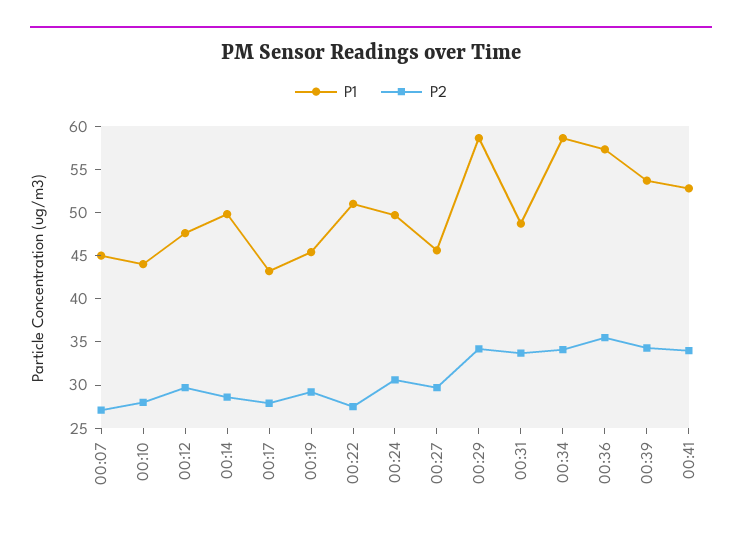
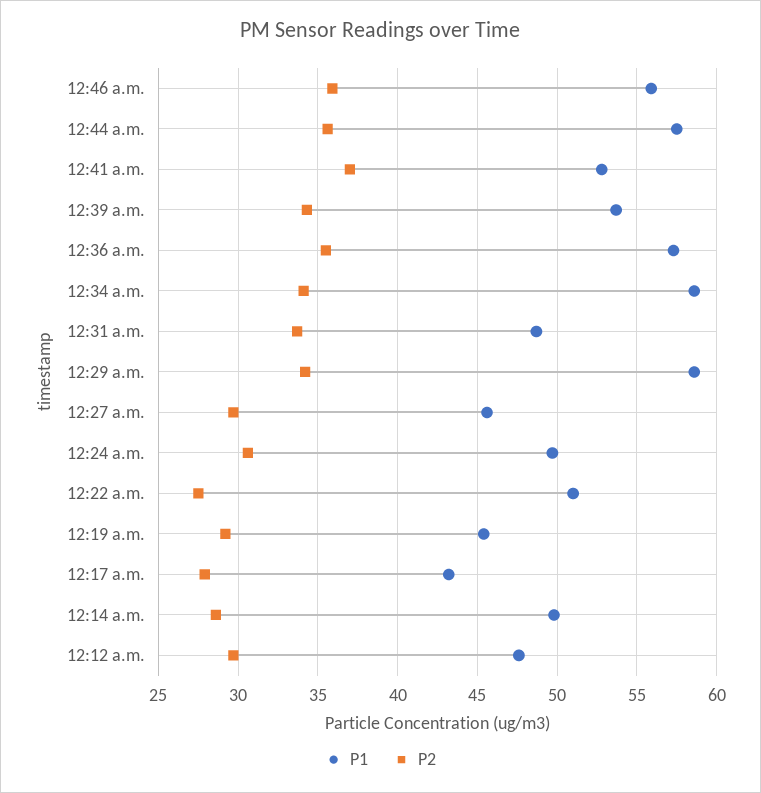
P1, 00:07: 45 -> none
P2, 00:07: 27 -> none
P1, 00:10: 44 -> none
P2, 00:10: 28 -> none
P2, 00:41: 34 -> 37
P1, 12:46 a.m.: none -> 56
P2, 12:46 a.m.: none -> 36
P1, 12:44 a.m.: none -> 57.5
P2, 12:44 a.m.: none -> 35.5

